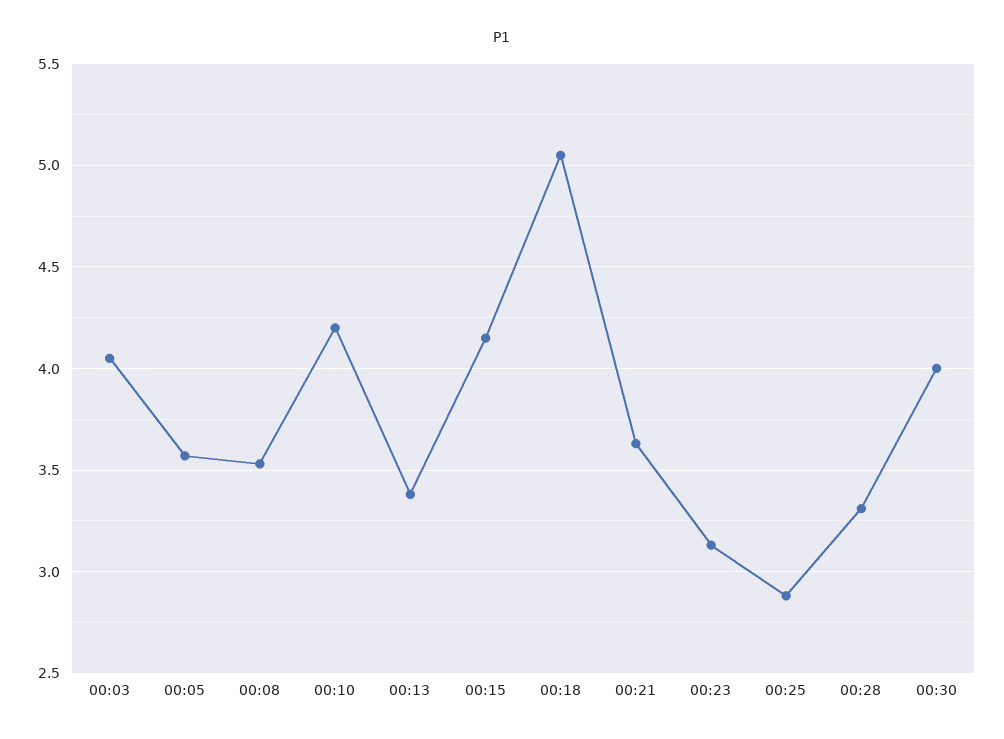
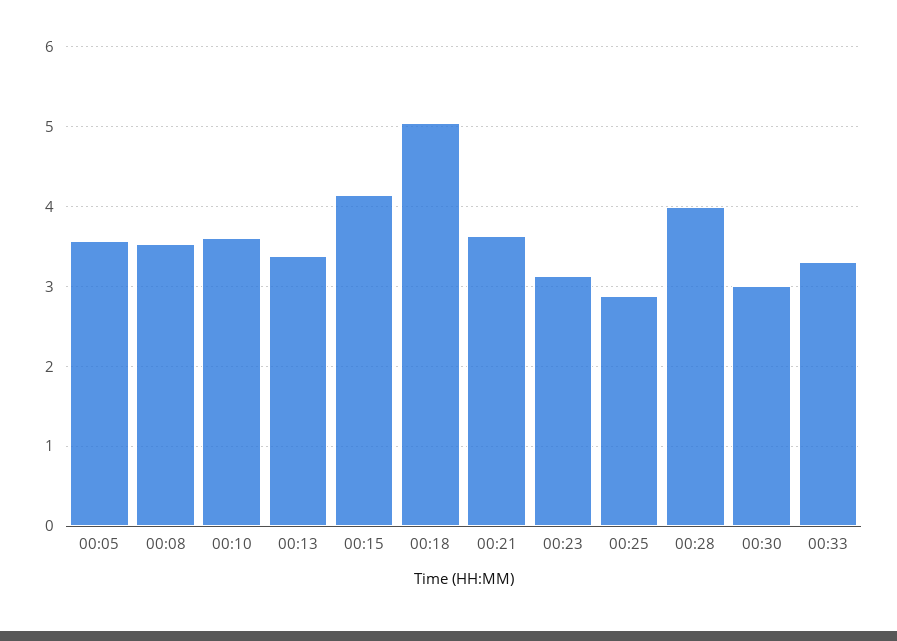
00:03: 4.05 -> none
00:10: 4.2 -> 3.6
00:28: 3.3 -> 4
00:30: 4 -> 3
00:33: none -> 3.3

